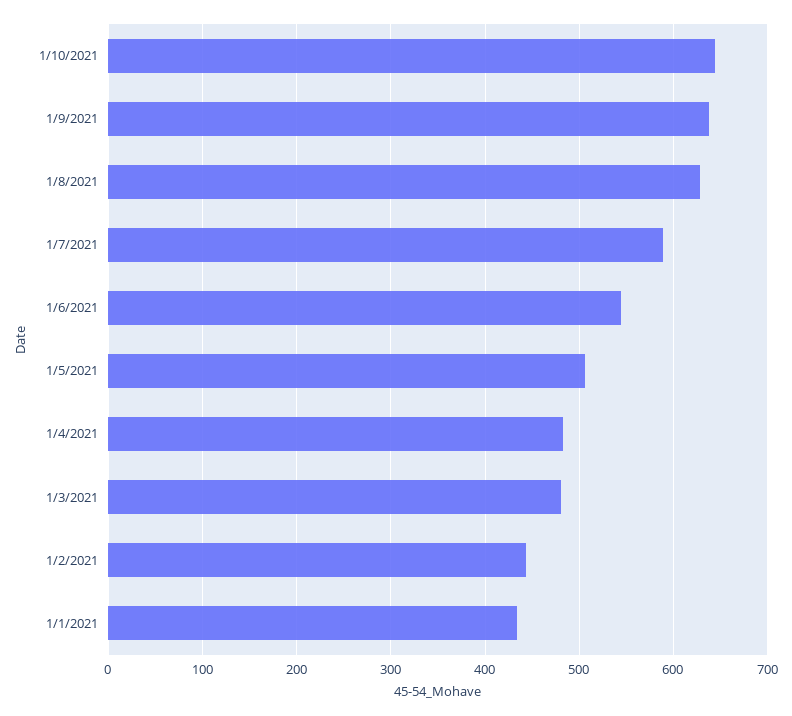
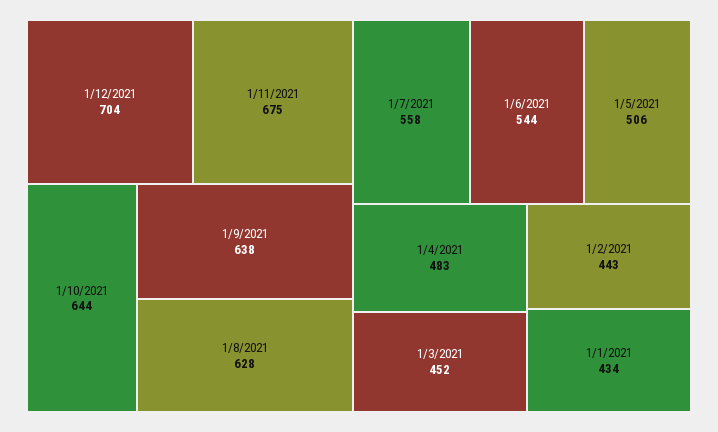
1/7/2021: 590 -> 558
1/3/2021: 480 -> 452
1/12/2021: none -> 704
1/11/2021: none -> 675

